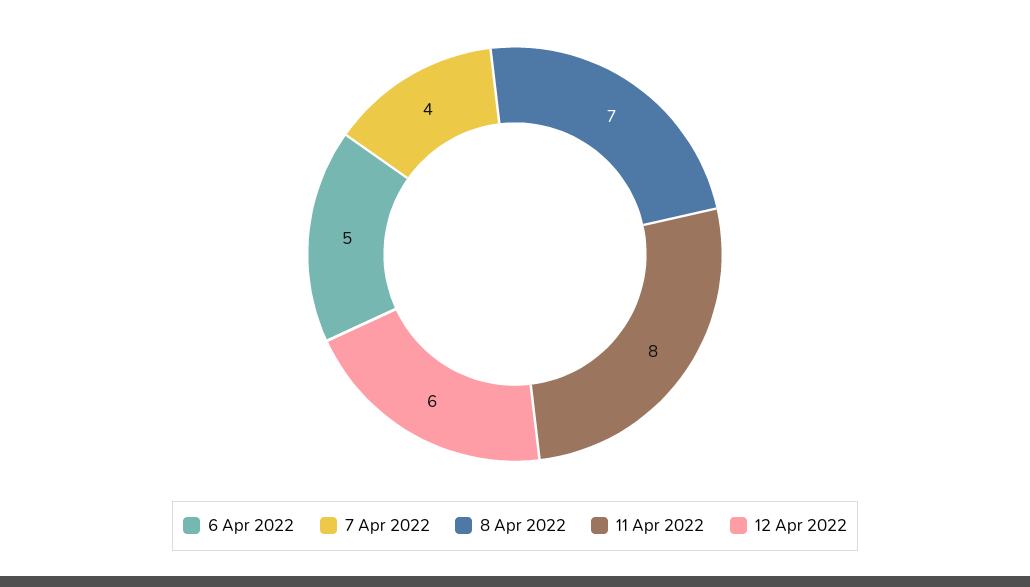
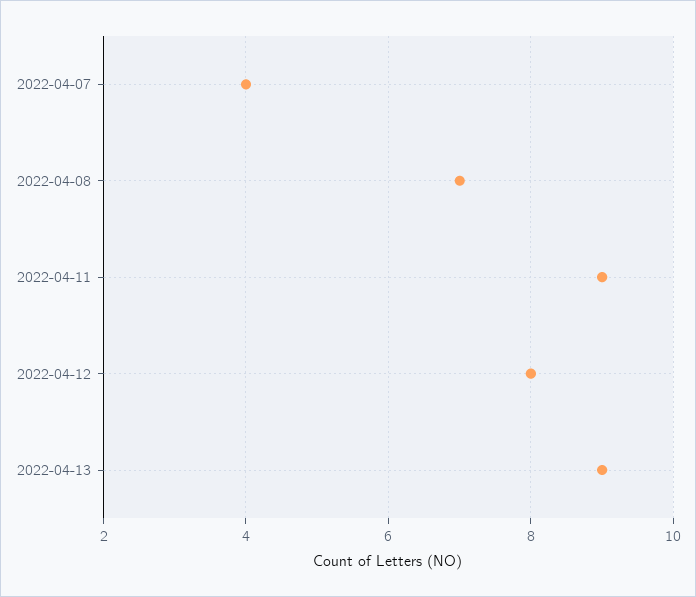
6 Apr 2022: 5 -> none
11 Apr 2022: 8 -> 9
12 Apr 2022: 6 -> 8
2022-04-13: none -> 9

